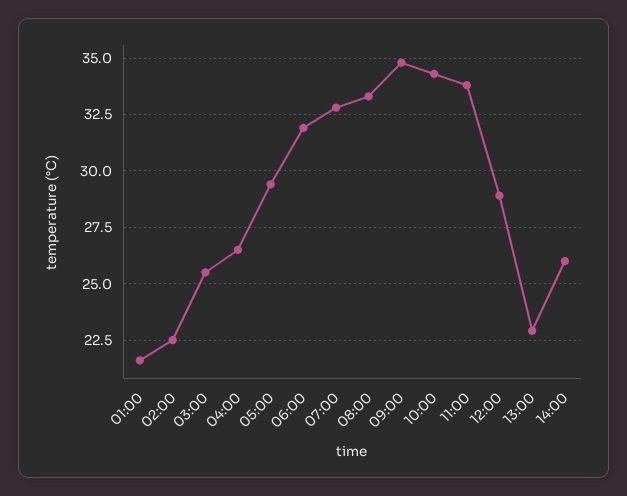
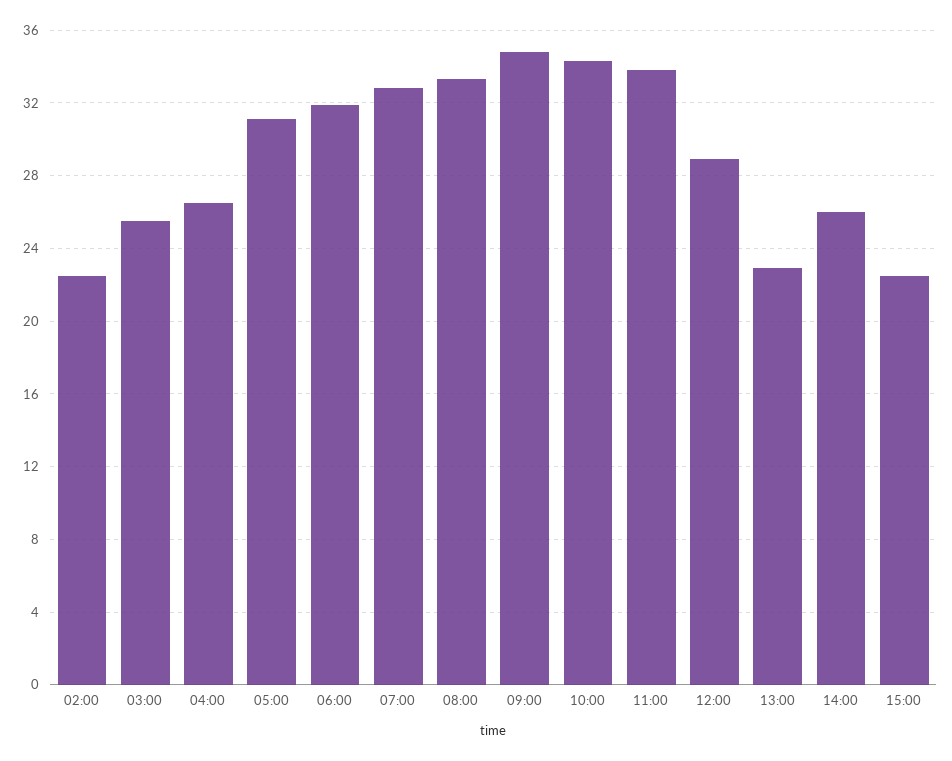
01:00: 21.5 -> none
05:00: 29.5 -> 31
15:00: none -> 22.5

